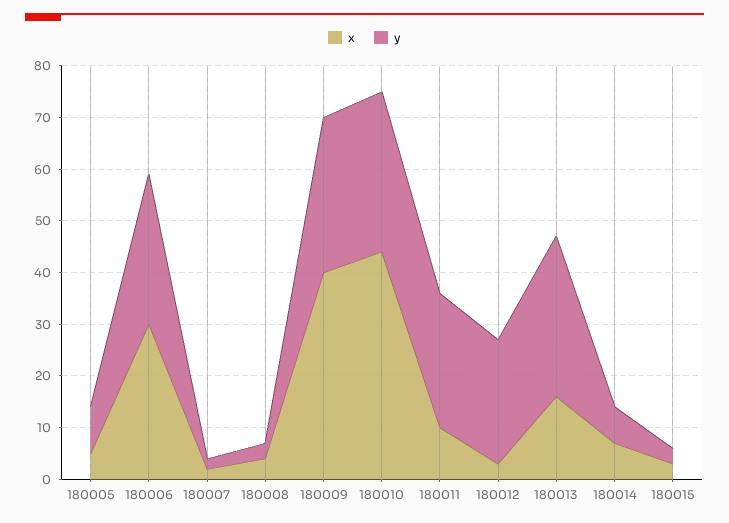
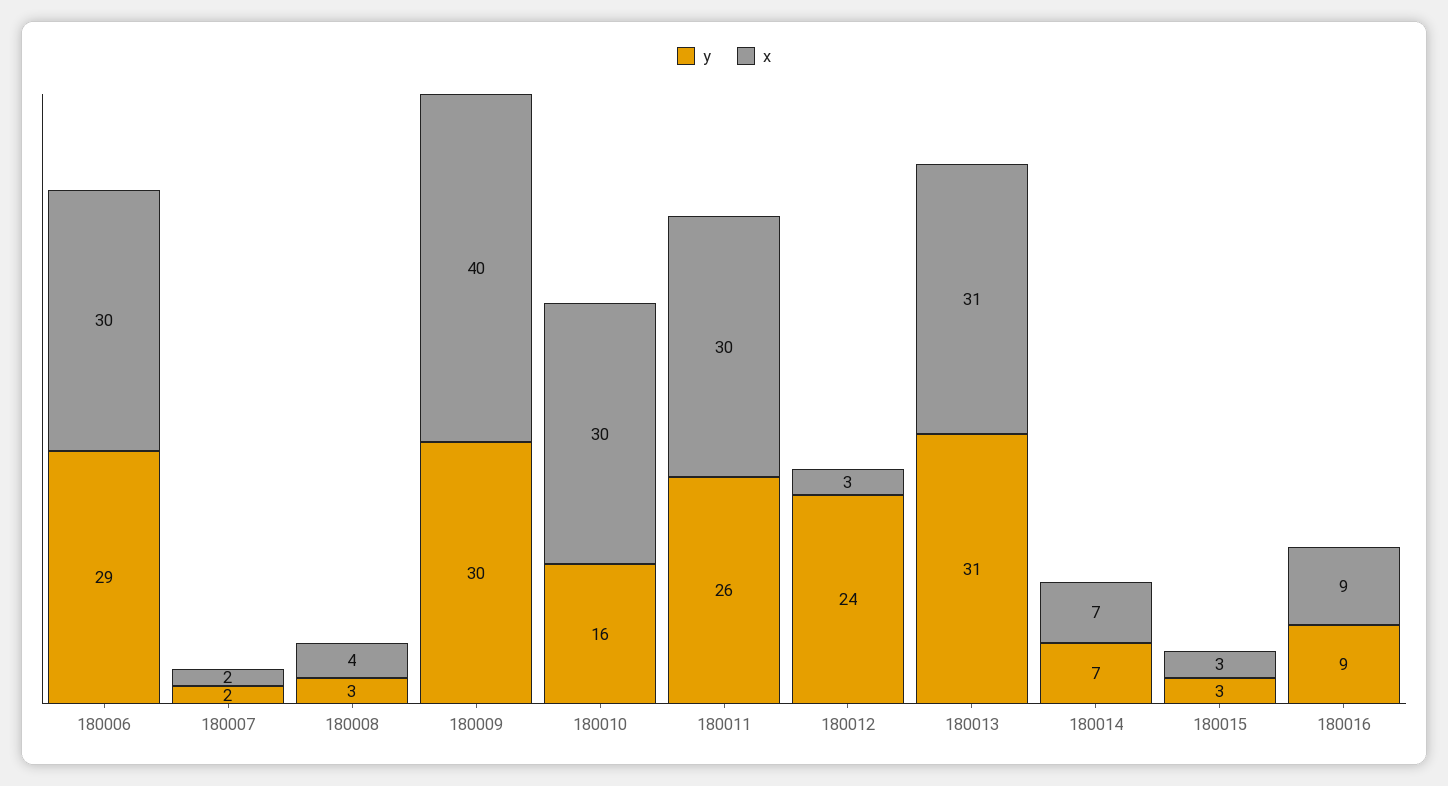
x, 180005: 5 -> none
y, 180005: 10 -> none
x, 180010: 45 -> 30
y, 180010: 30 -> 16
x, 180011: 10 -> 30
x, 180013: 15 -> 31
y, 180016: none -> 9
x, 180016: none -> 9

